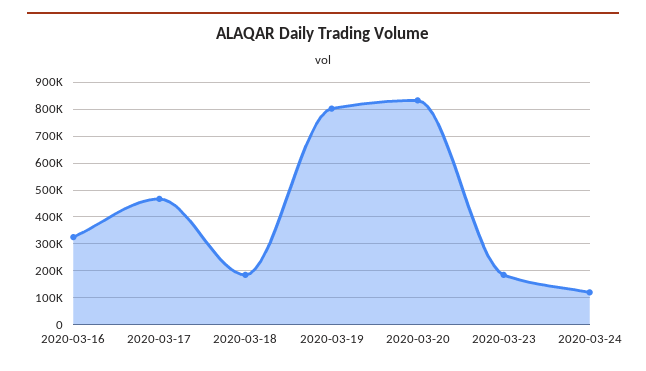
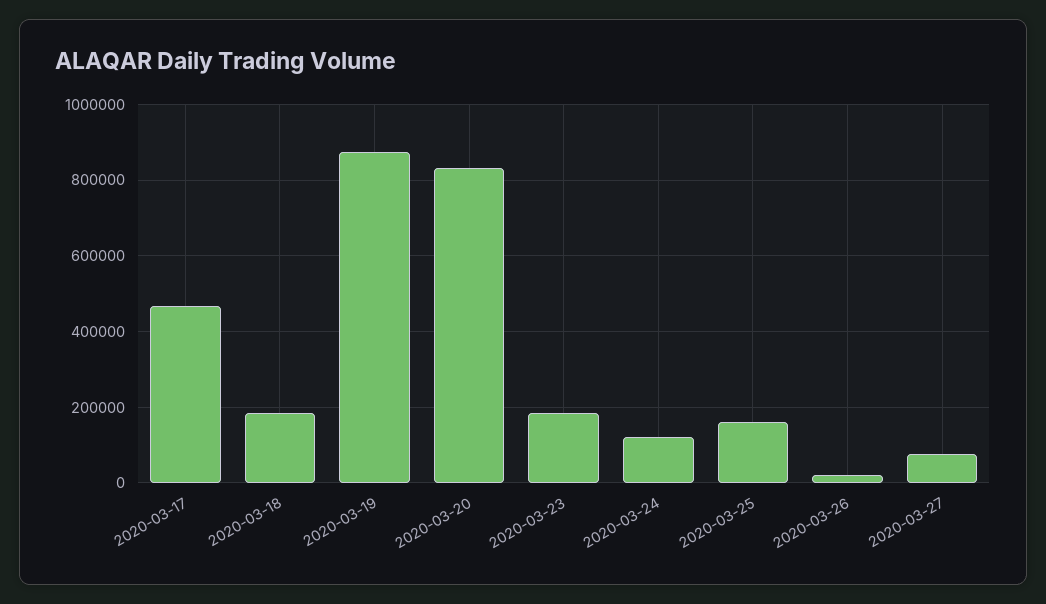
2020-03-16: 325000 -> none
2020-03-19: 800000 -> 880000
2020-03-25: none -> 160000
2020-03-26: none -> 20000
2020-03-27: none -> 80000

